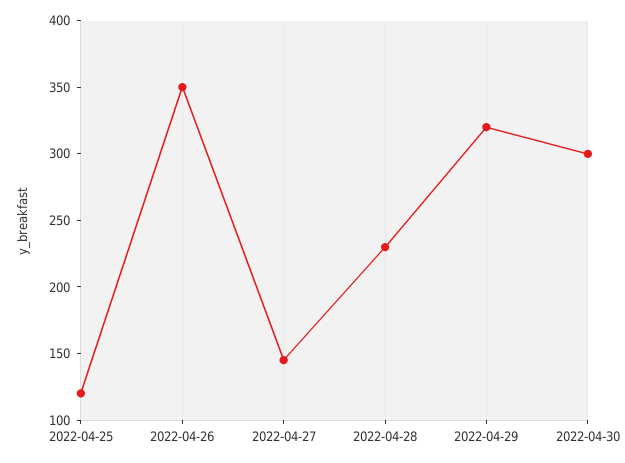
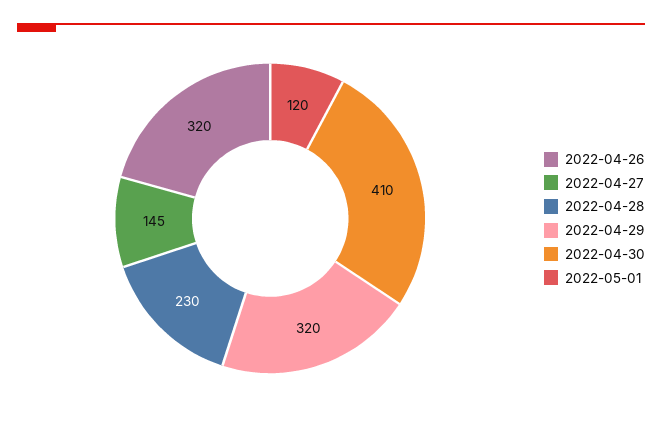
2022-04-25: 120 -> none
2022-04-26: 350 -> 320
2022-04-30: 300 -> 410
2022-05-01: none -> 120

